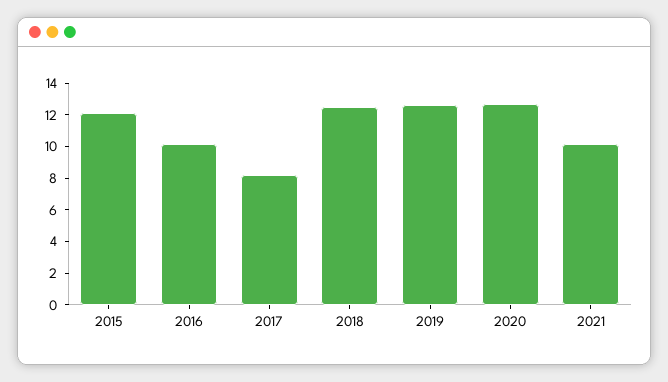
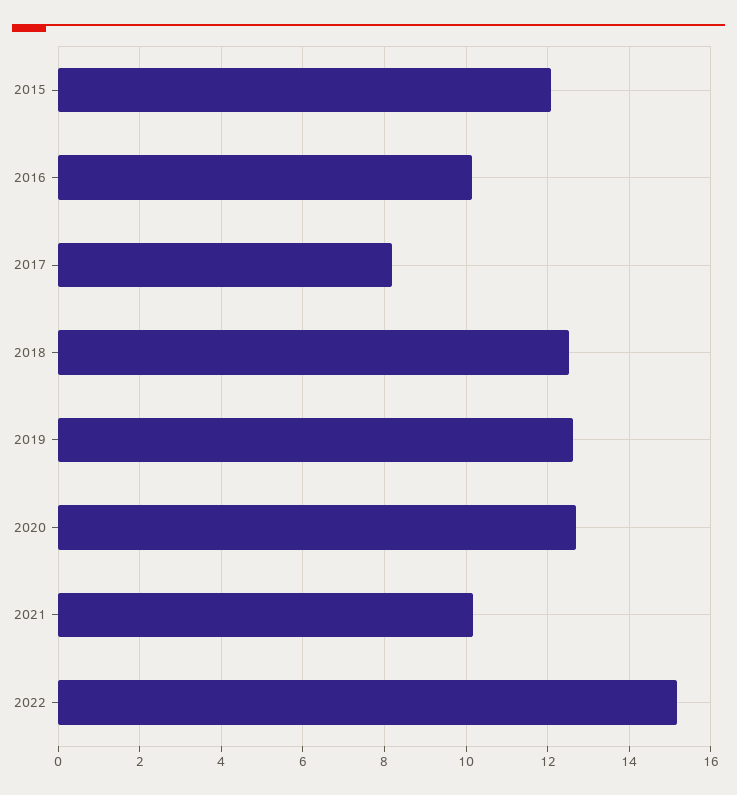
2022: none -> 15.2

